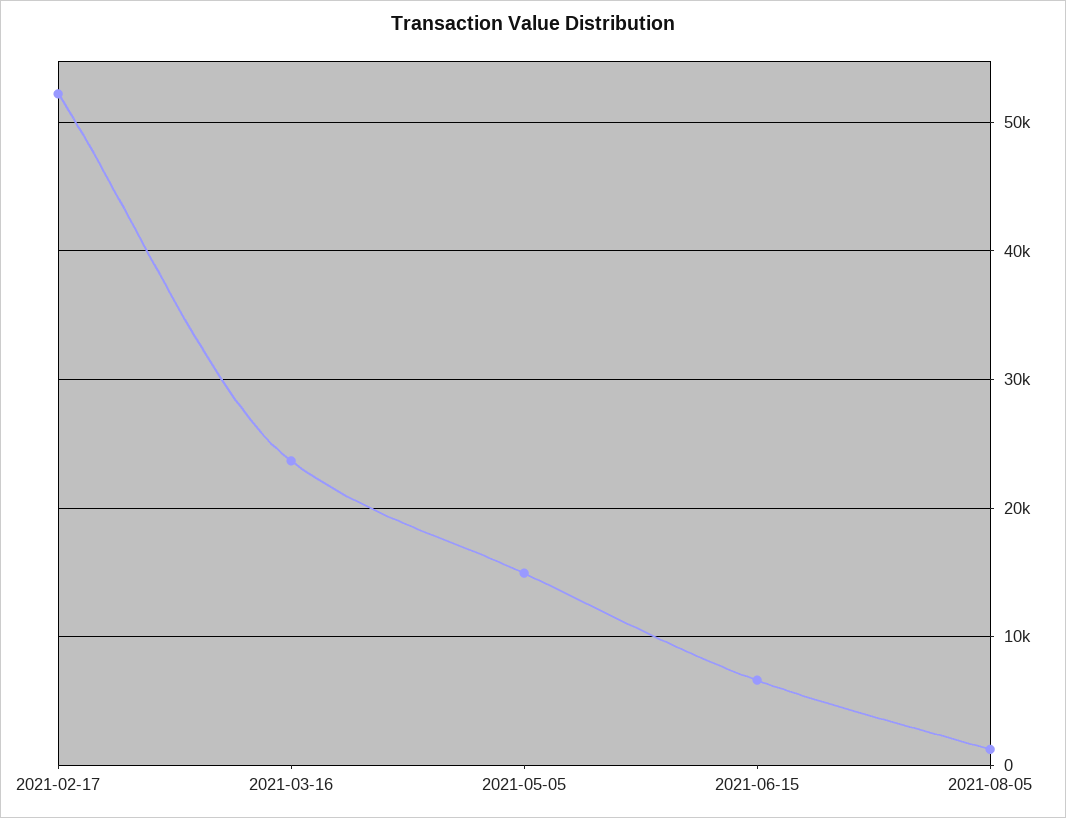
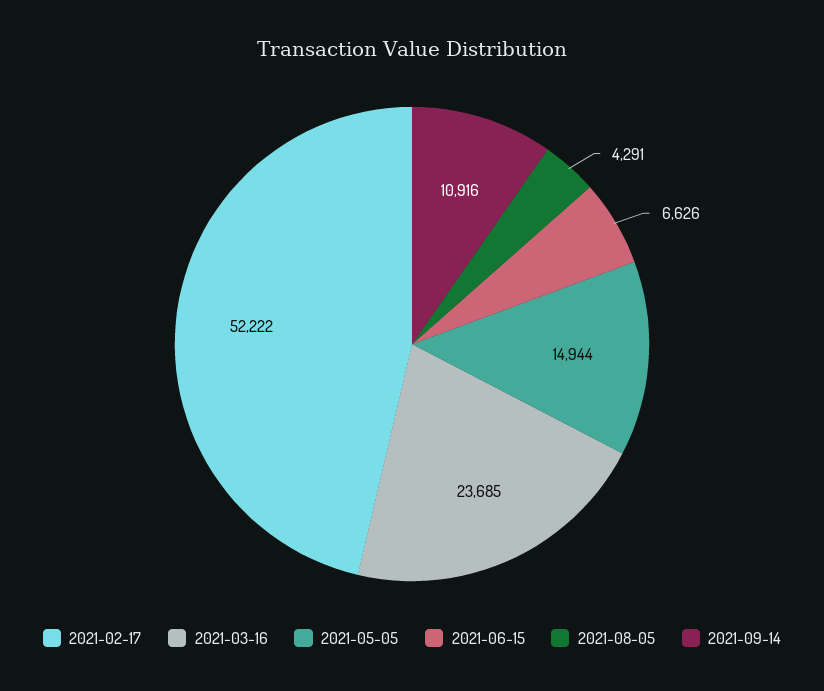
2021-08-05: 1000 -> 4291
2021-09-14: none -> 10916

